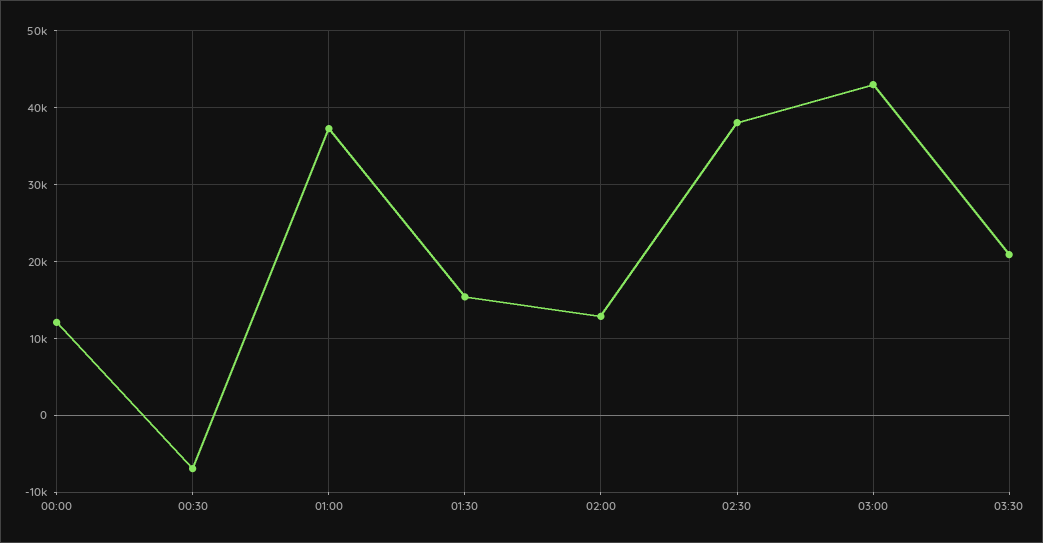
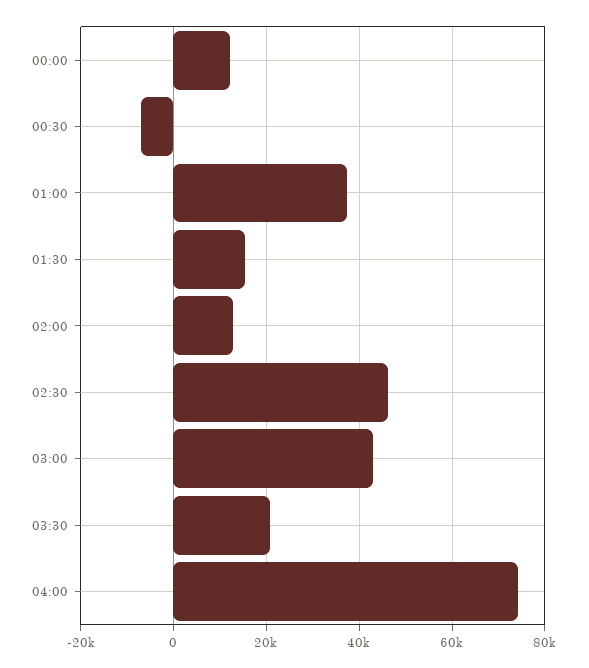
02:30: 38000 -> 46000
04:00: none -> 74000

